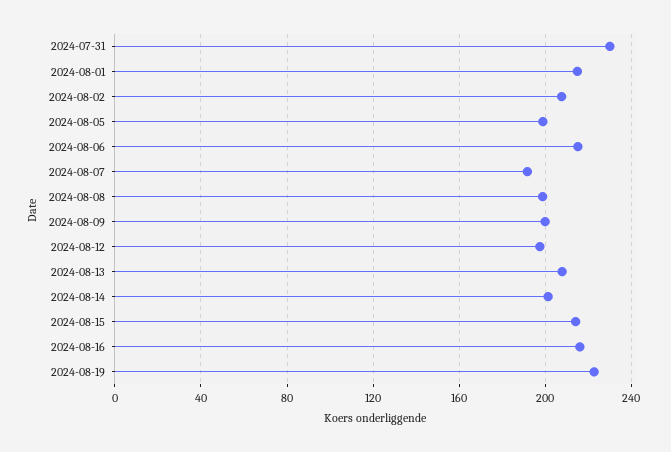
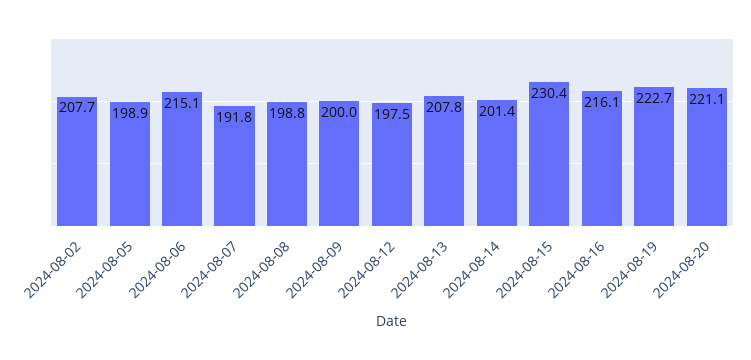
2024-07-31: 230 -> none
2024-08-01: 215 -> none
2024-08-15: 215 -> 230.4
2024-08-20: none -> 221.1

